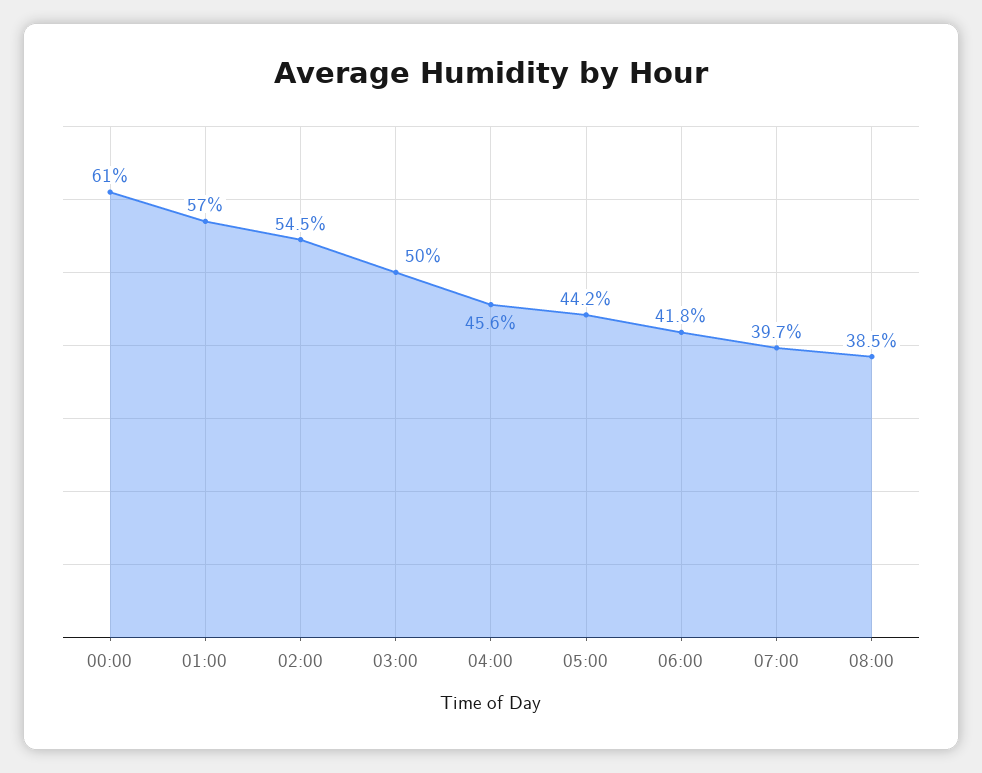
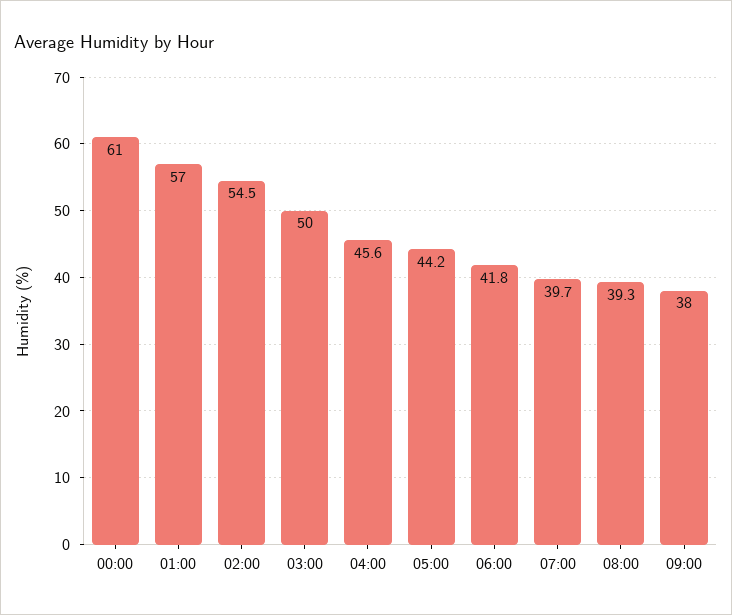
08:00: 38.5 -> 39.3
09:00: none -> 38

